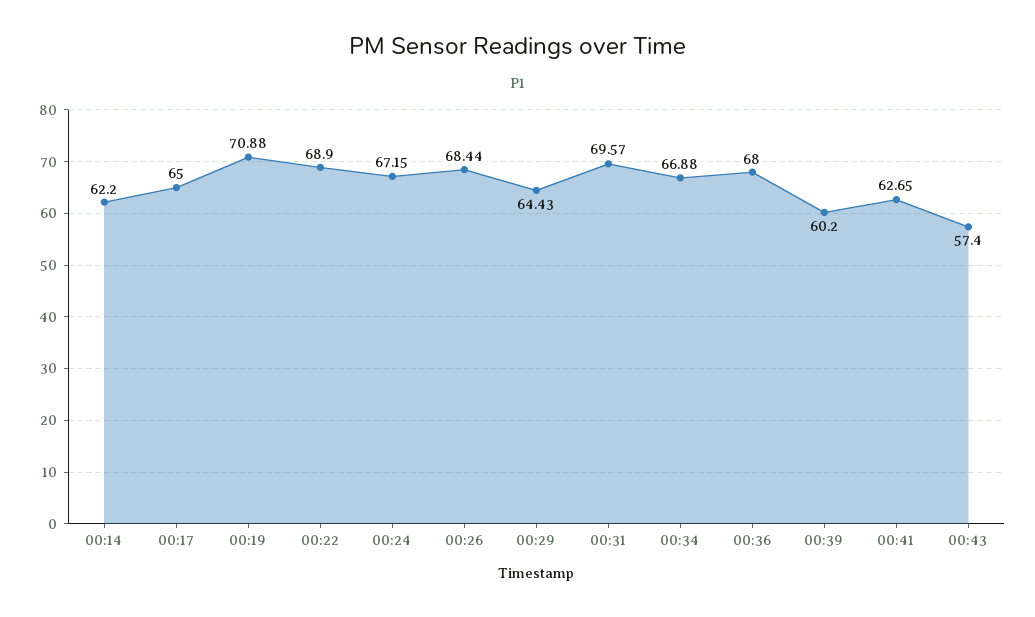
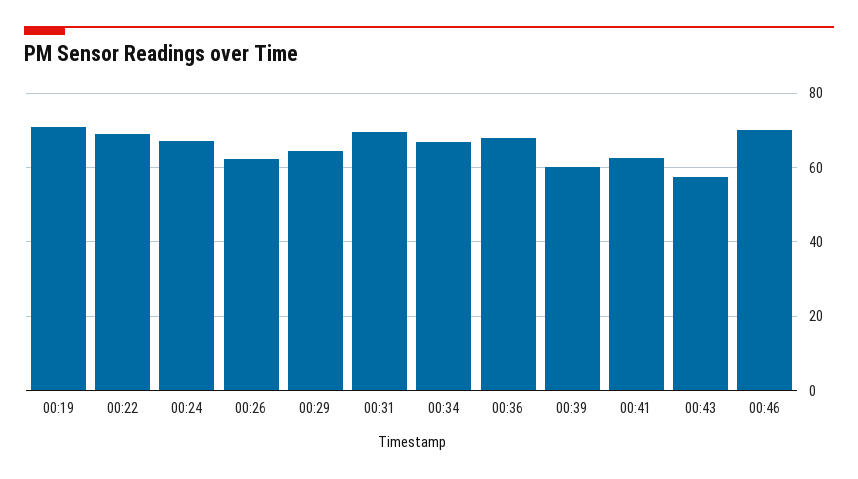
00:14: 62.2 -> none
00:17: 65 -> none
00:26: 68.44 -> 62
00:46: none -> 70

